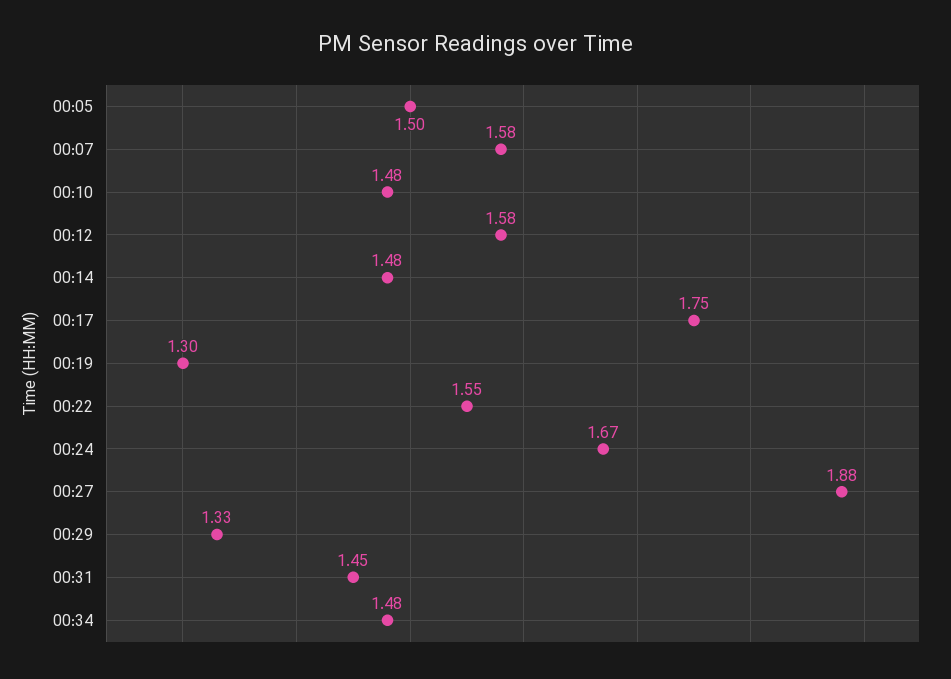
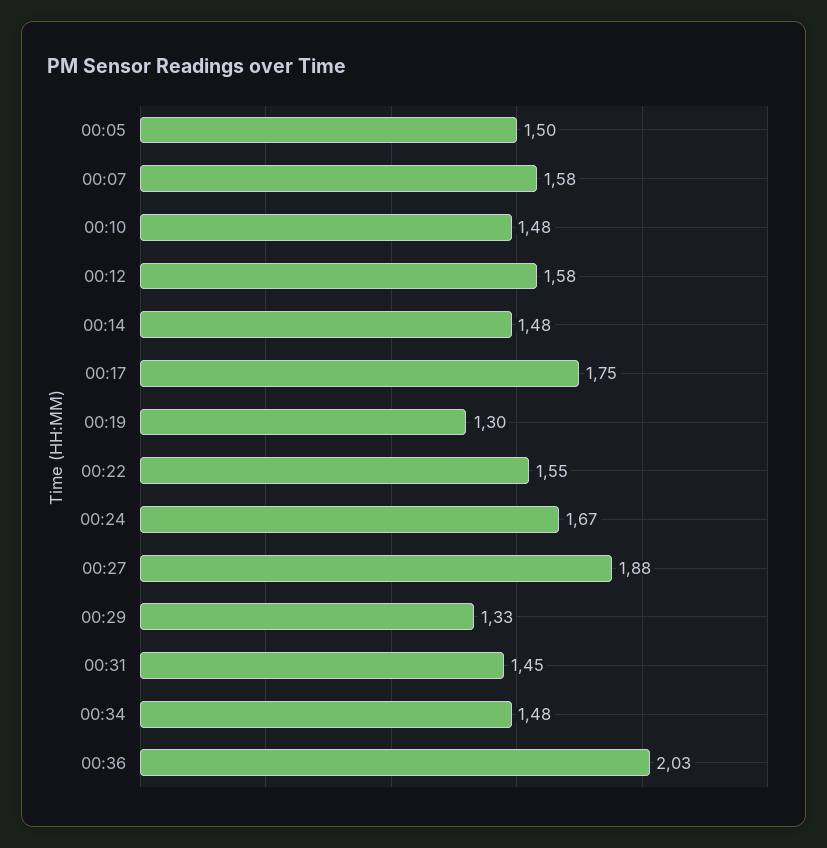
00:36: none -> 2.03

